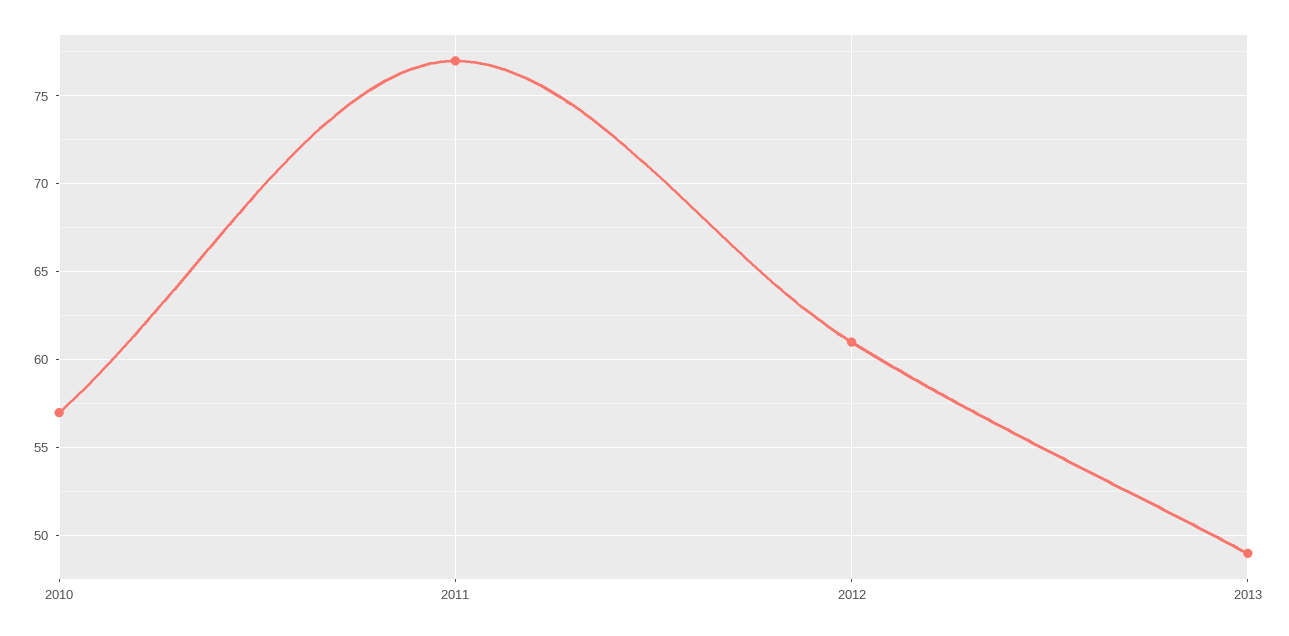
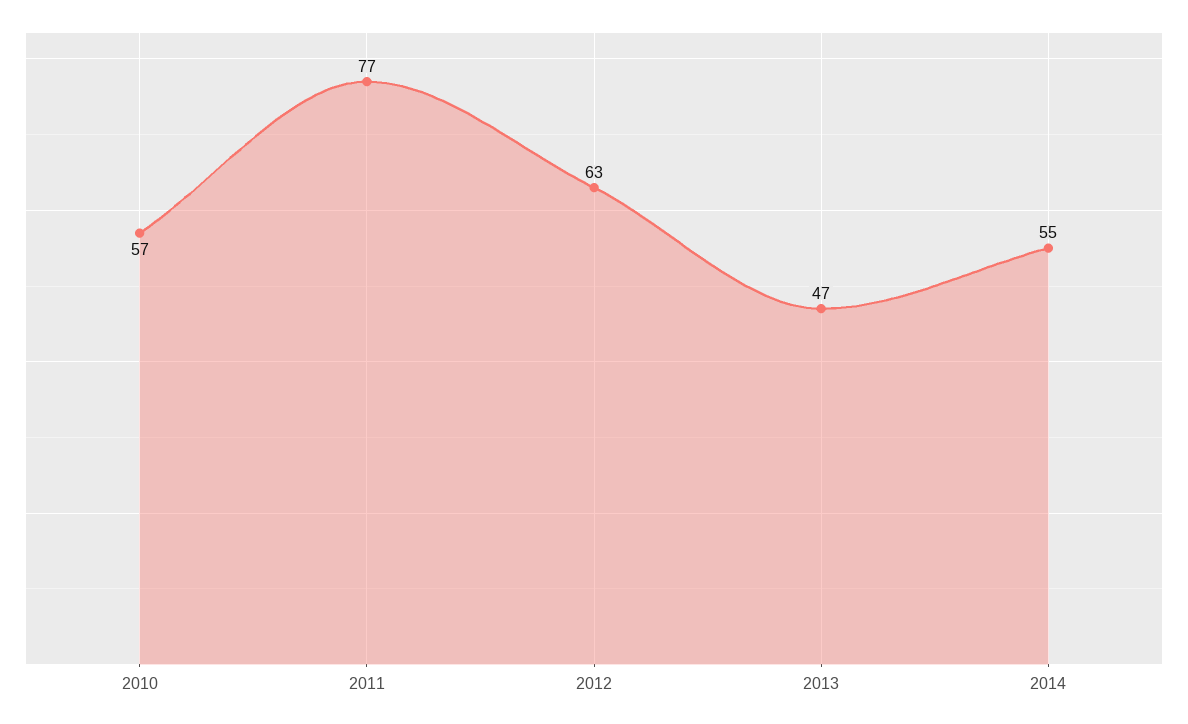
2012: 61 -> 63
2013: 49 -> 47
2014: none -> 55

